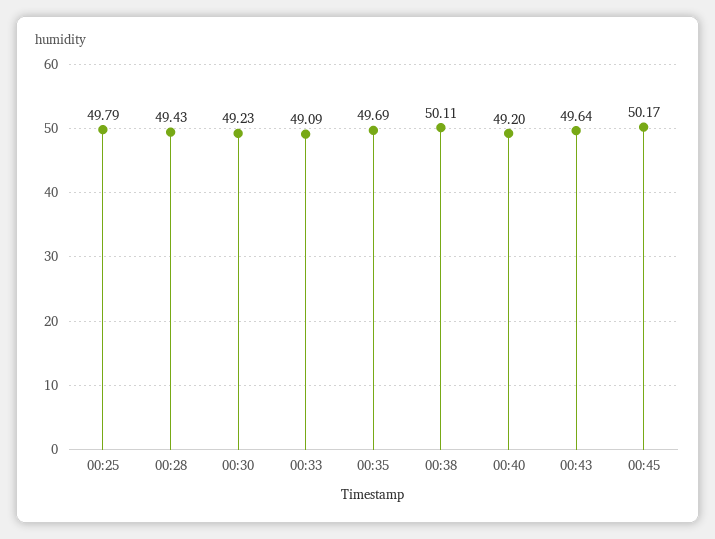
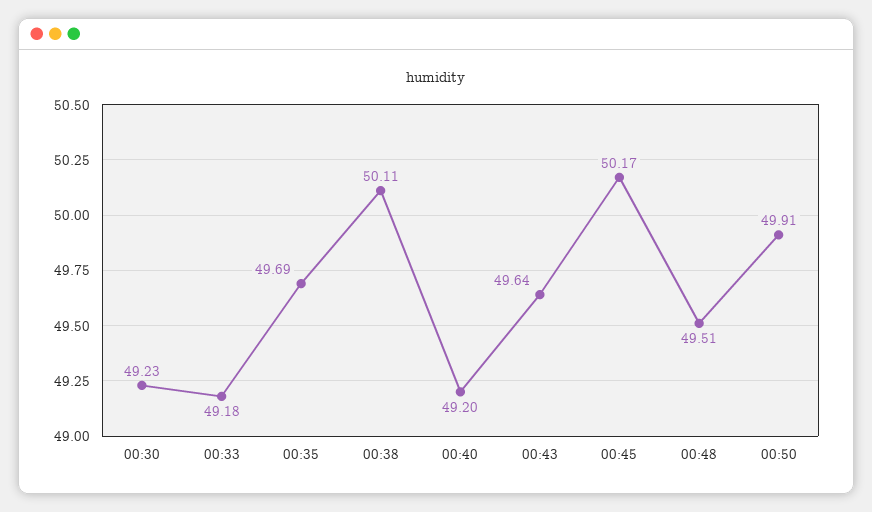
00:25: 49.79 -> none
00:28: 49.43 -> none
00:33: 49.09 -> 49.18
00:48: none -> 49.51
00:50: none -> 49.91

